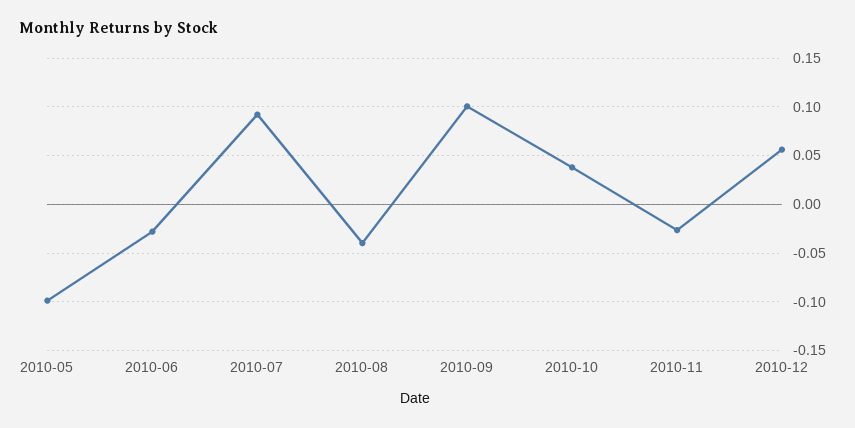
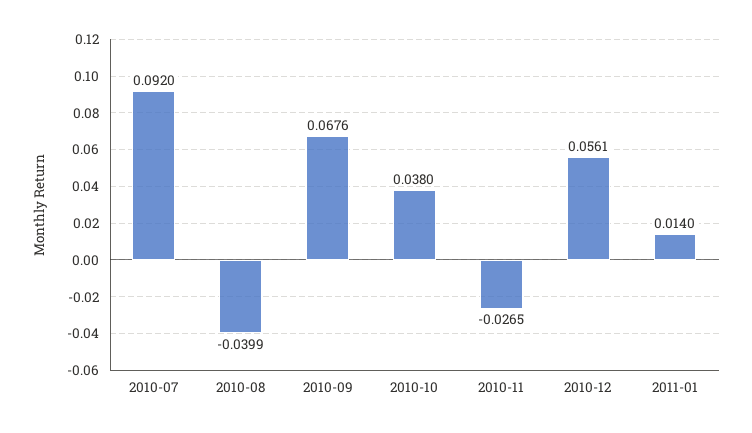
2010-05: -0.1 -> none
2010-06: -0.03 -> none
2010-09: 0.1 -> 0.0676
2011-01: none -> 0.014

